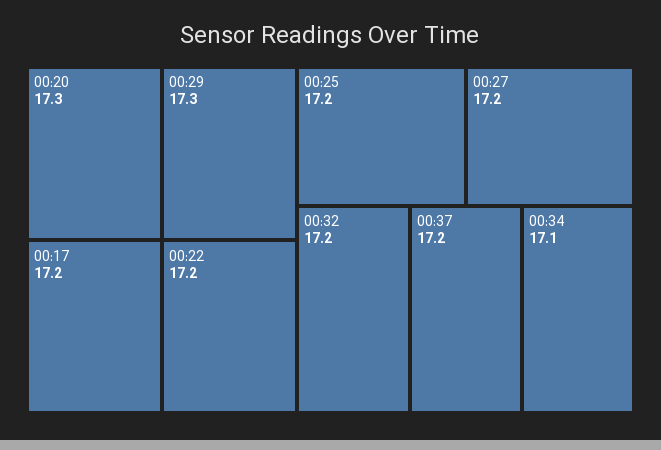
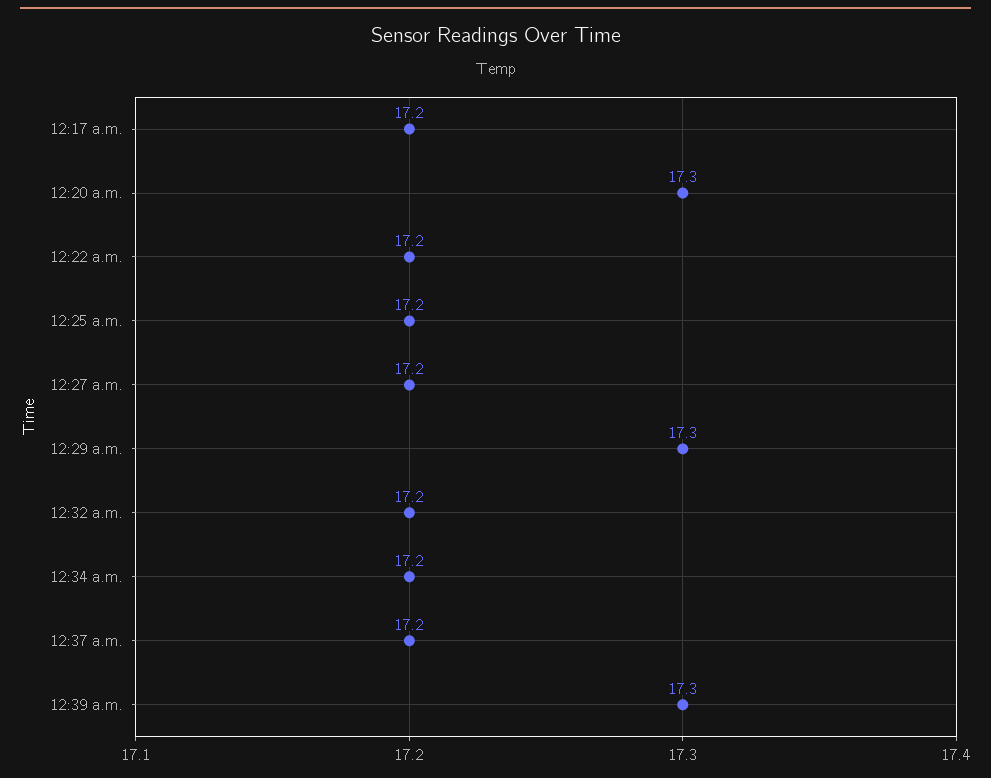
00:34: 17.1 -> 17.2
12:39 a.m.: none -> 17.3

